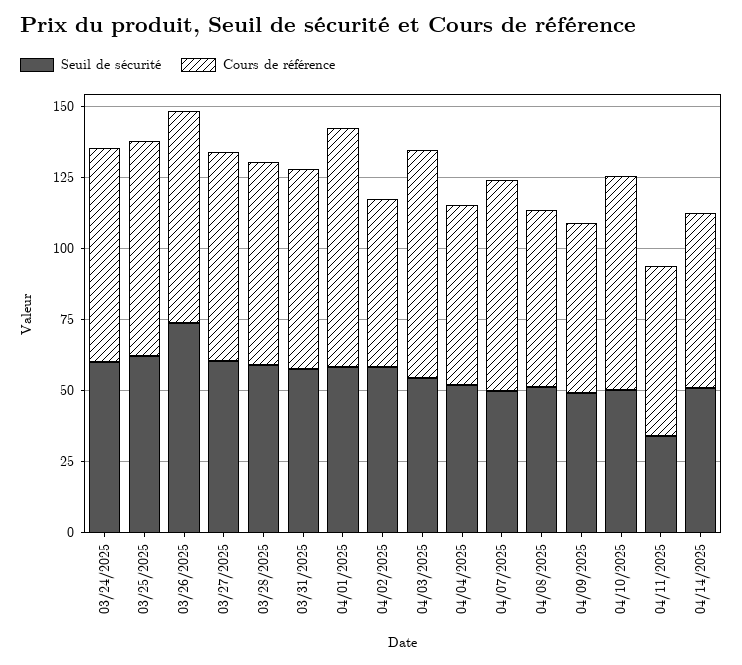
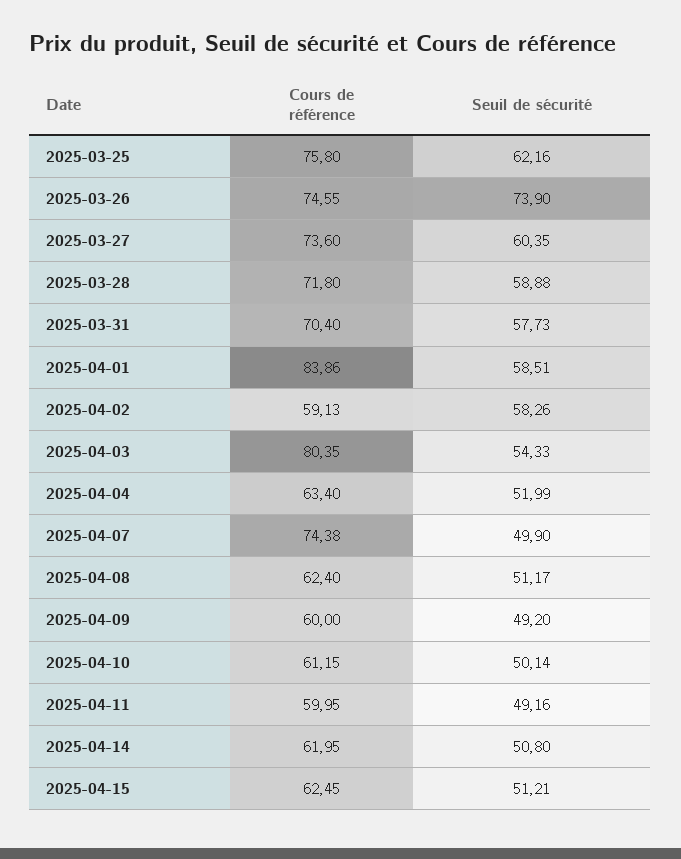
Seuil de sécurité, 03/24/2025: 60 -> none
Cours de référence, 03/24/2025: 75 -> none
Cours de référence, 04/10/2025: 75 -> 61.15
Seuil de sécurité, 04/11/2025: 35 -> 49.16
Cours de référence, 2025-04-15: none -> 62.45
Seuil de sécurité, 2025-04-15: none -> 51.21

